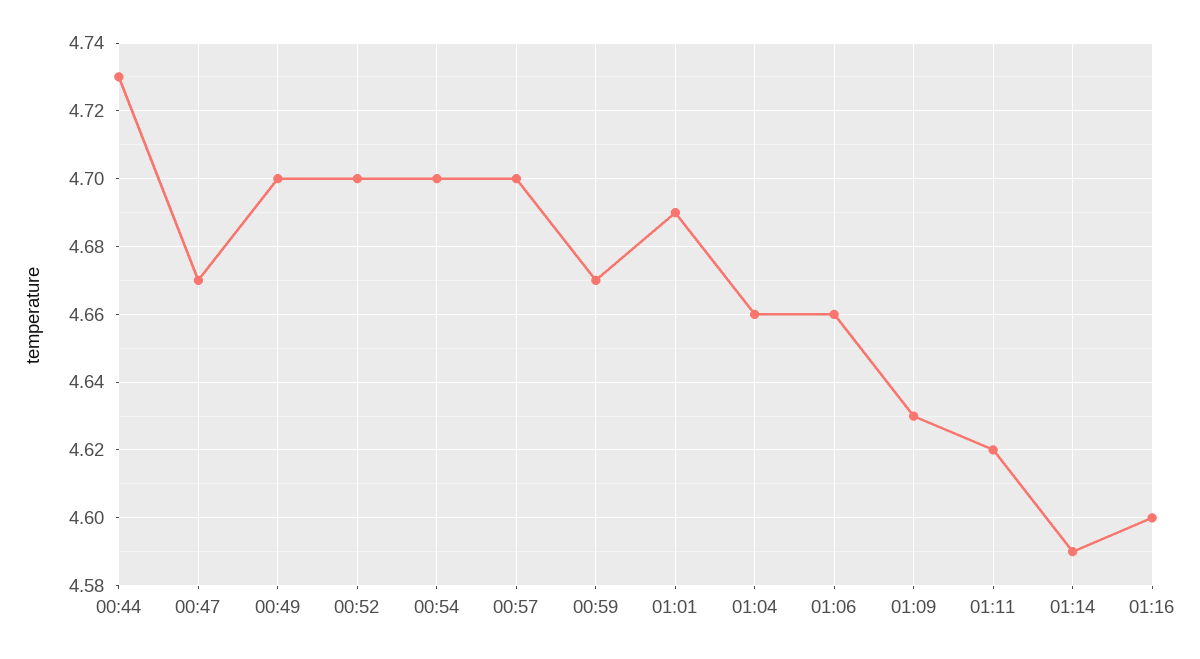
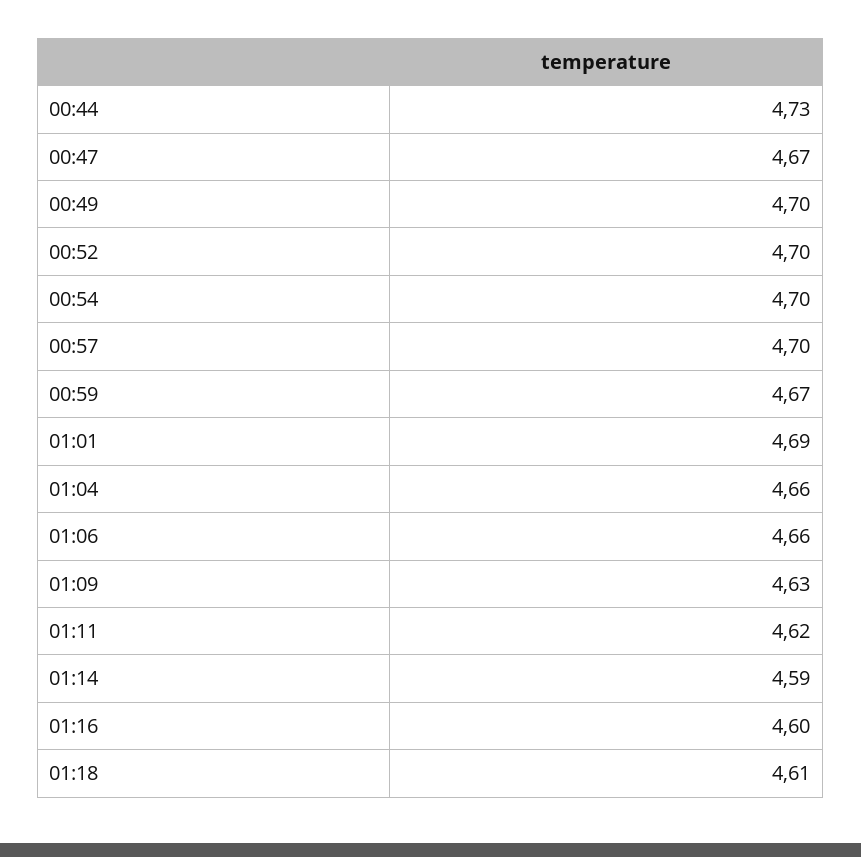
01:18: none -> 4.61

